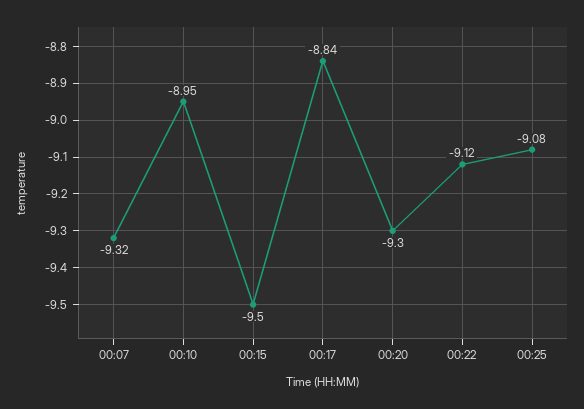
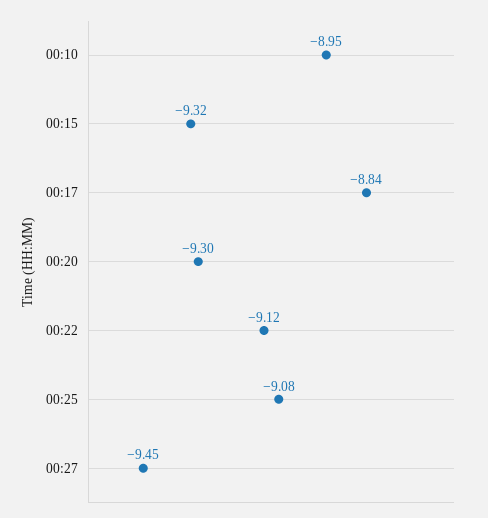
00:07: -9.32 -> none
00:15: -9.5 -> -9.32
00:27: none -> -9.45

